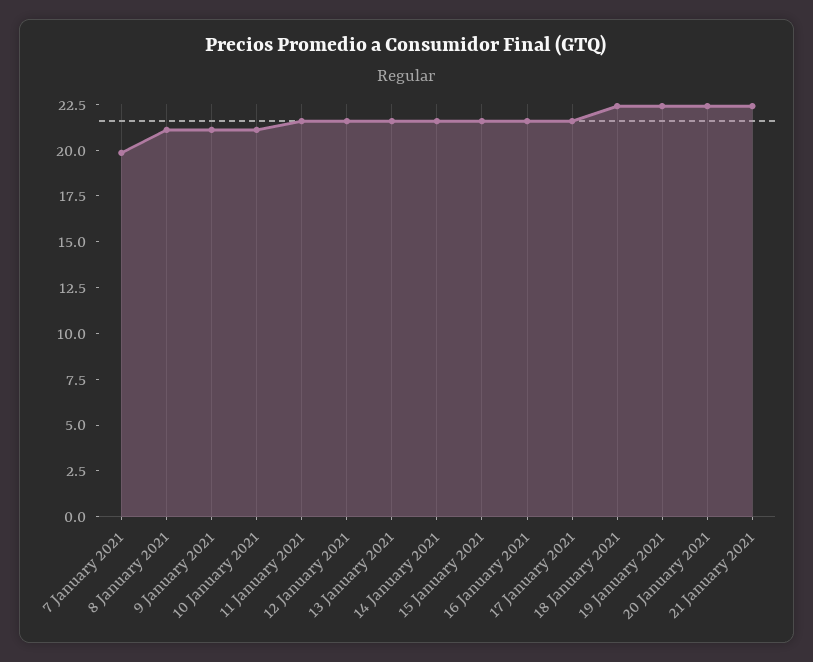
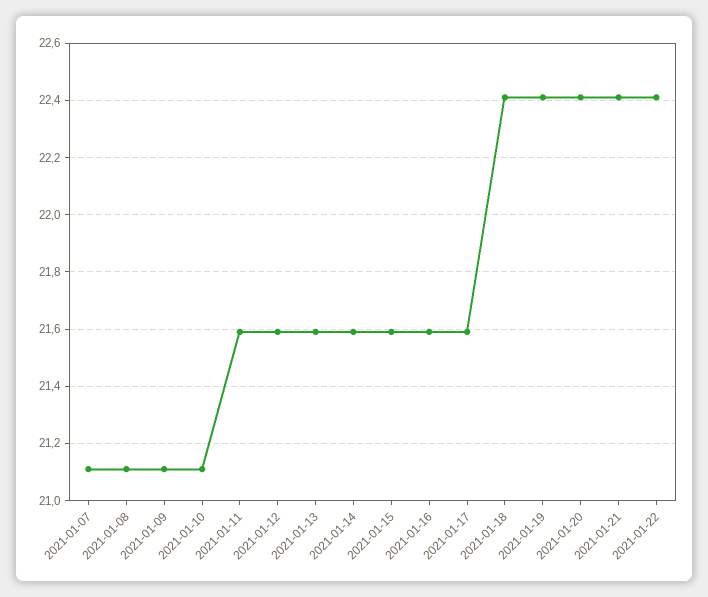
7 January 2021: 20 -> 21.1
2021-01-22: none -> 22.4

